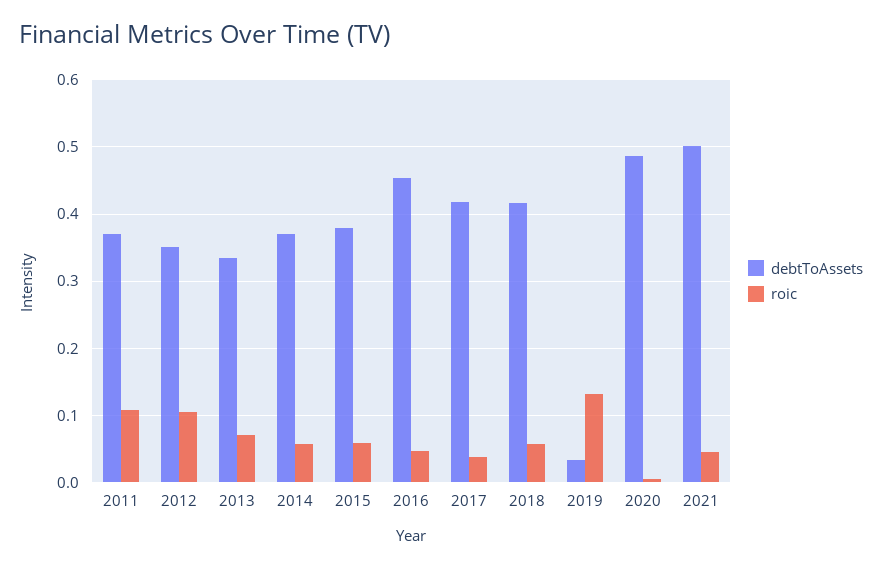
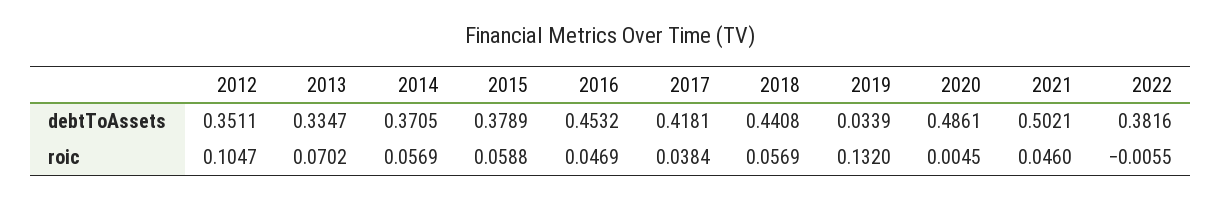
debtToAssets, 2011: 0.37 -> none
roic, 2011: 0.11 -> none
debtToAssets, 2018: 0.42 -> 0.4408
debtToAssets, 2022: none -> 0.3816
roic, 2022: none -> -0.0055

